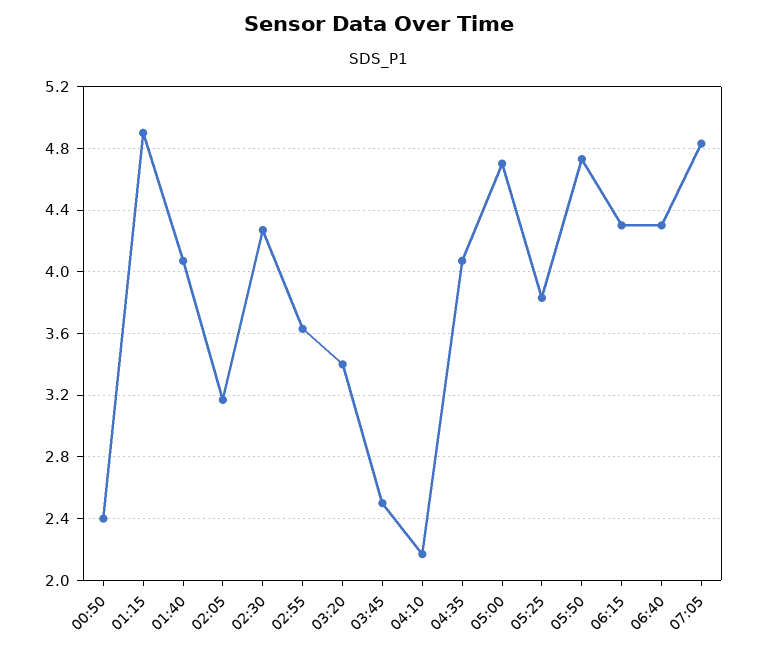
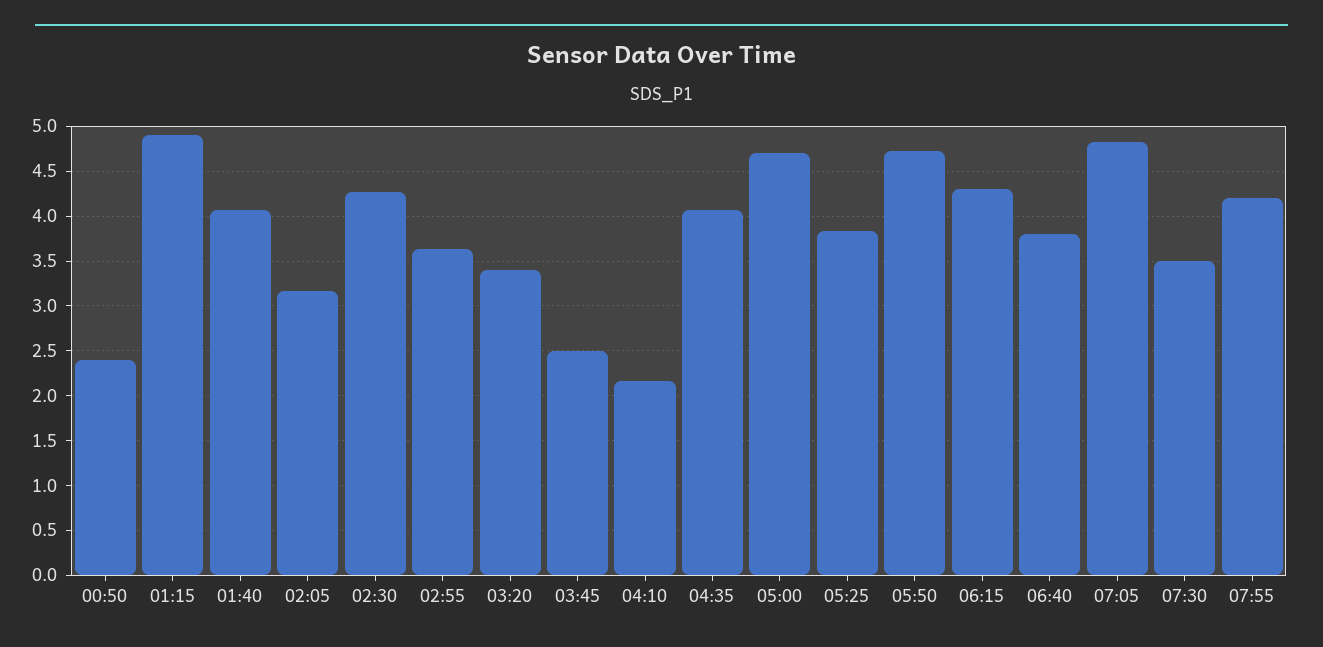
06:40: 4.3 -> 3.8
07:30: none -> 3.5
07:55: none -> 4.2

